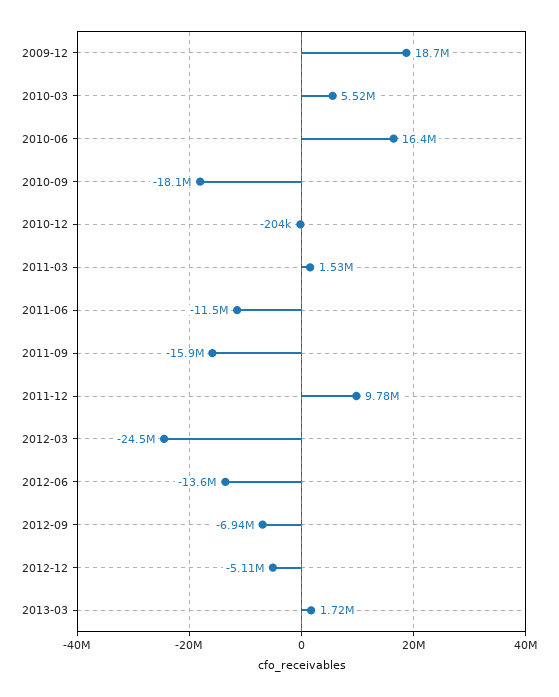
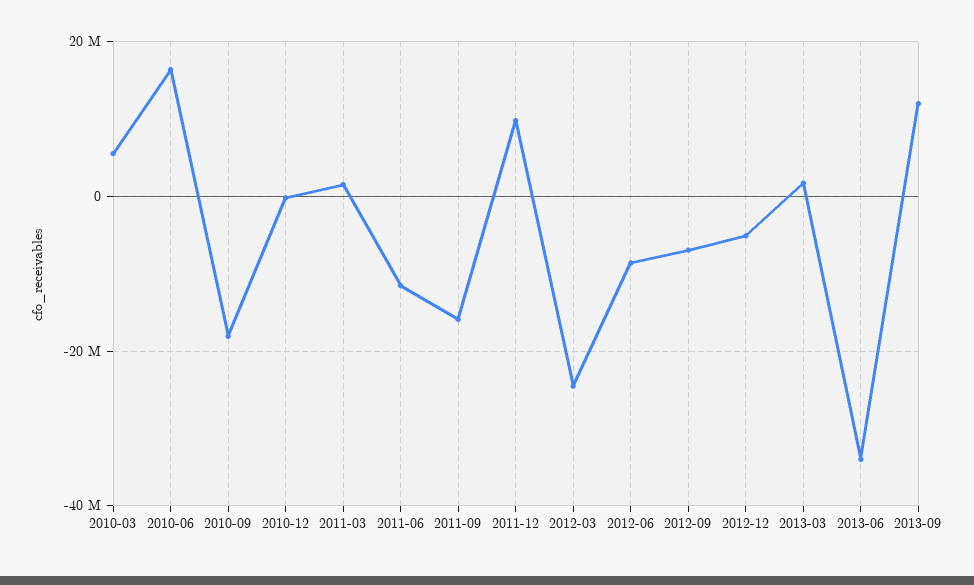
2009-12: 18700000 -> none
2012-06: -13600000 -> -8000000
2013-06: none -> -34000000
2013-09: none -> 12000000

